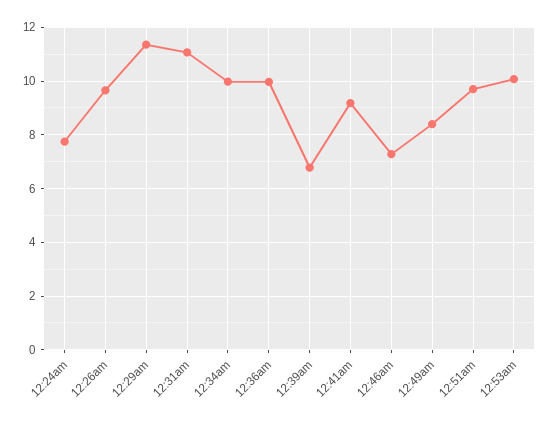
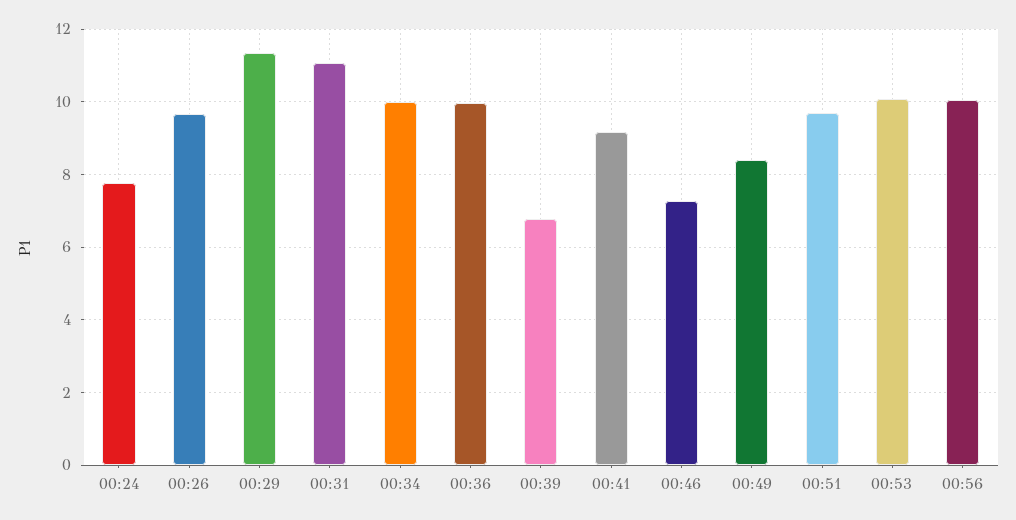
00:56: none -> 10

